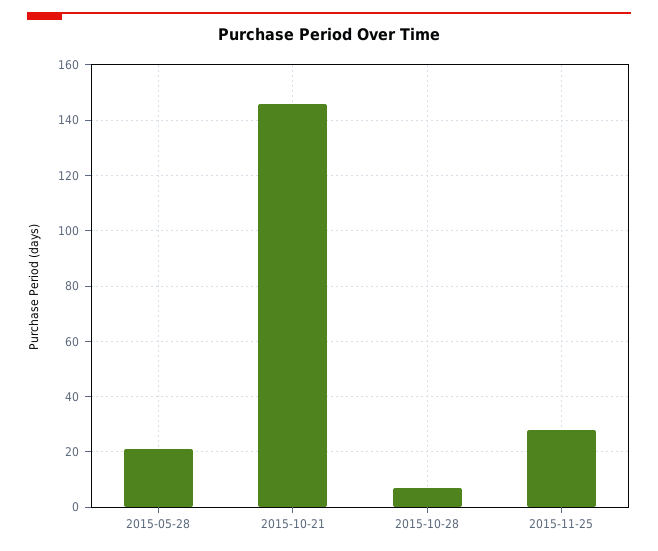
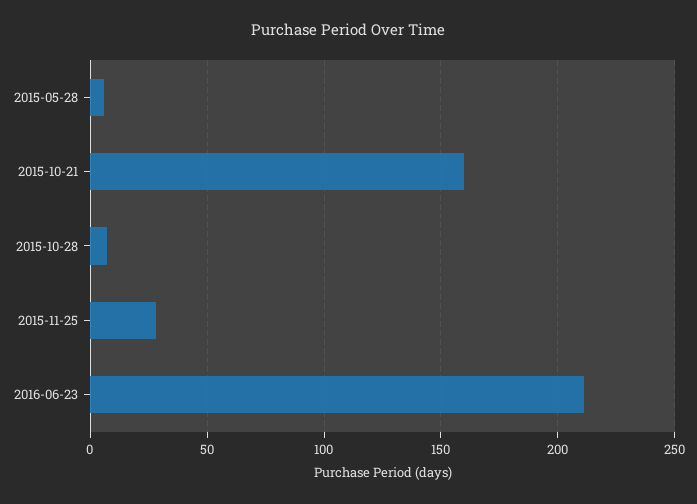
2015-05-28: 20 -> 5
2015-10-21: 145 -> 160
2016-06-23: none -> 210

